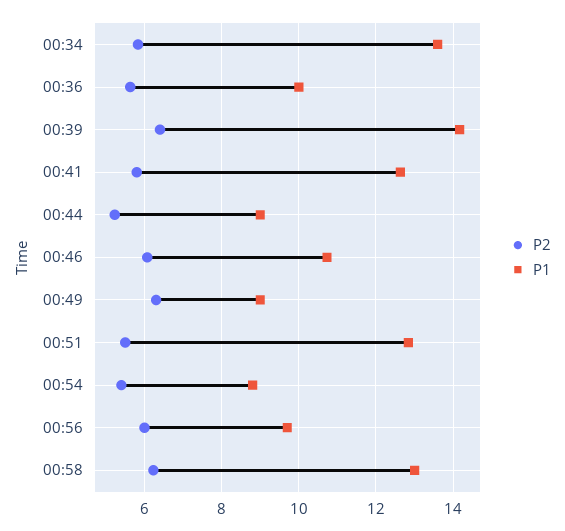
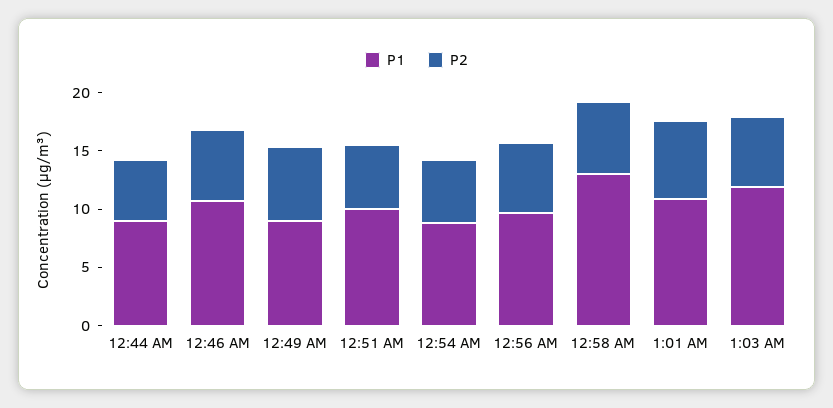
P2, 00:34: 5.8 -> none
P1, 00:34: 13.6 -> none
P2, 00:36: 5.6 -> none
P1, 00:36: 10 -> none
P2, 00:39: 6.4 -> none
P1, 00:39: 14.2 -> none
P2, 00:41: 5.8 -> none
P1, 00:41: 12.6 -> none
P1, 00:51: 12.8 -> 10
P1, 1:01 AM: none -> 11
P2, 1:01 AM: none -> 7
P1, 1:03 AM: none -> 12
P2, 1:03 AM: none -> 6

